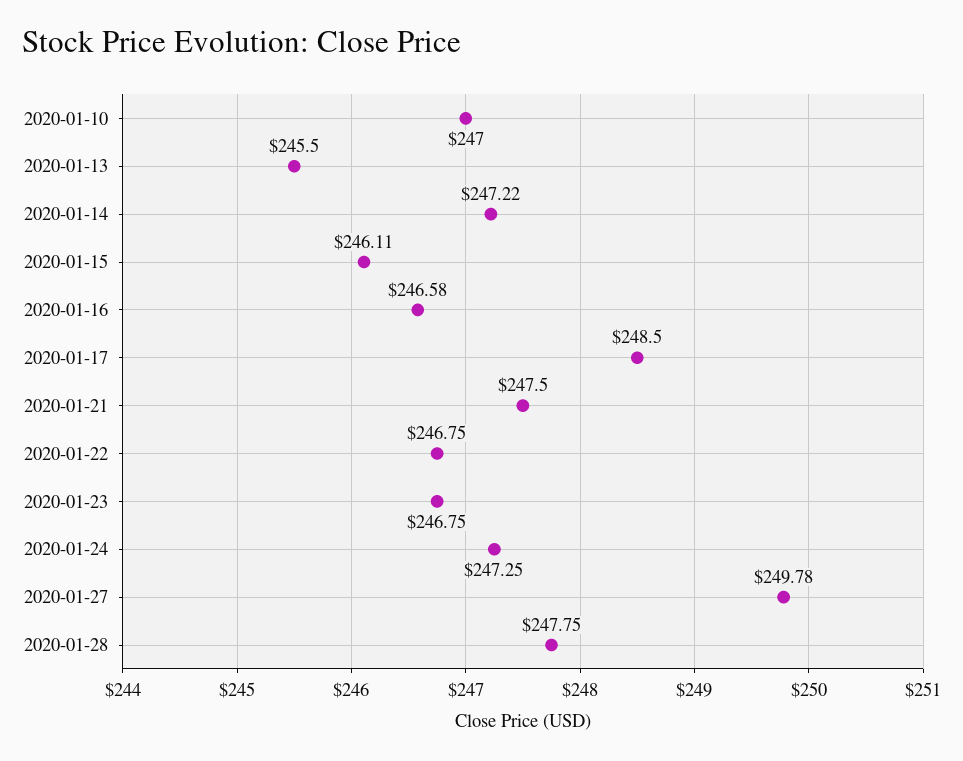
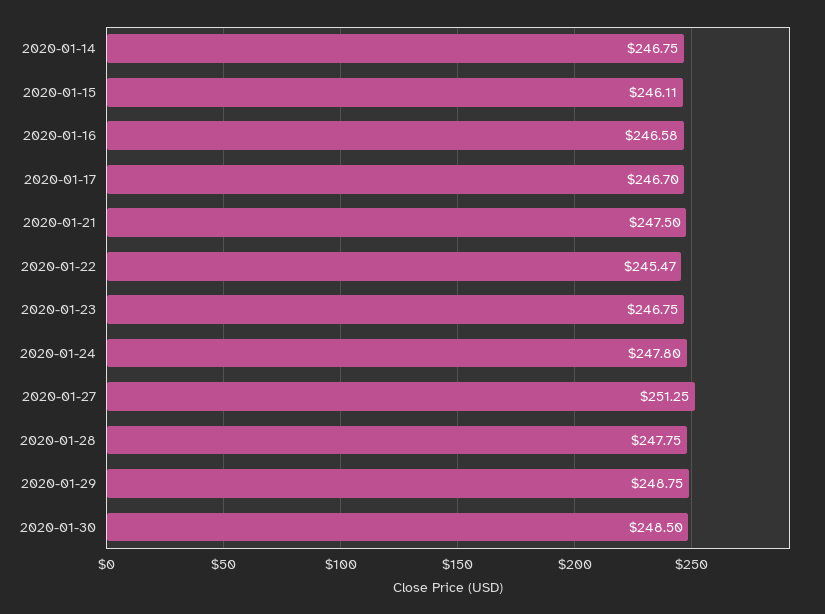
2020-01-10: 247 -> none
2020-01-13: 245.5 -> none
2020-01-14: 247.22 -> 246.75
2020-01-17: 248.5 -> 246.7
2020-01-22: 246.75 -> 245.47
2020-01-24: 247.25 -> 247.8
2020-01-27: 249.78 -> 251.25
2020-01-29: none -> 248.75
2020-01-30: none -> 248.5

